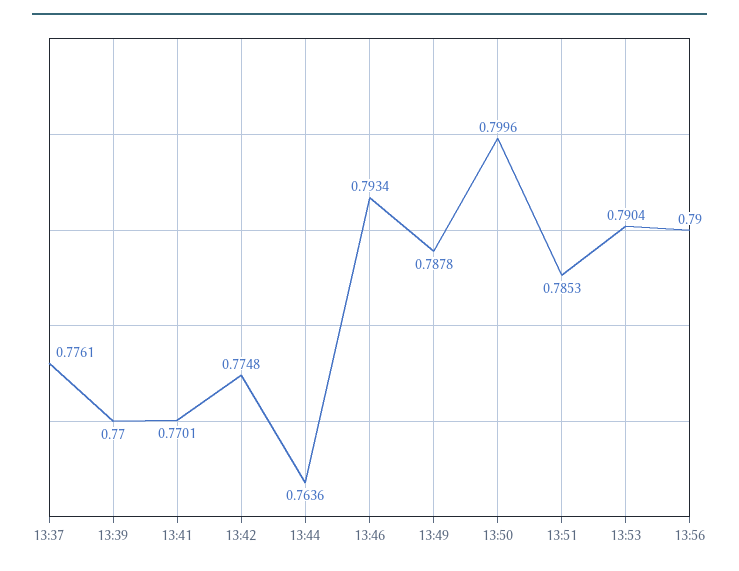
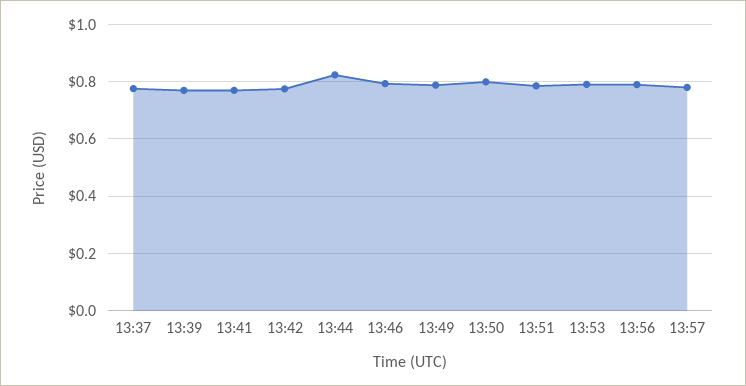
13:44: 0.7636 -> 0.825
13:57: none -> 0.775

